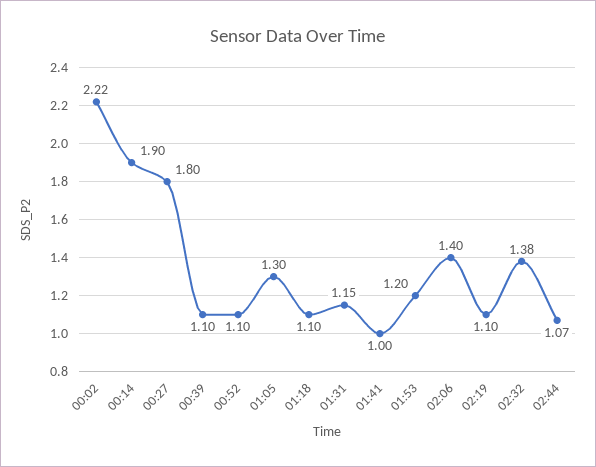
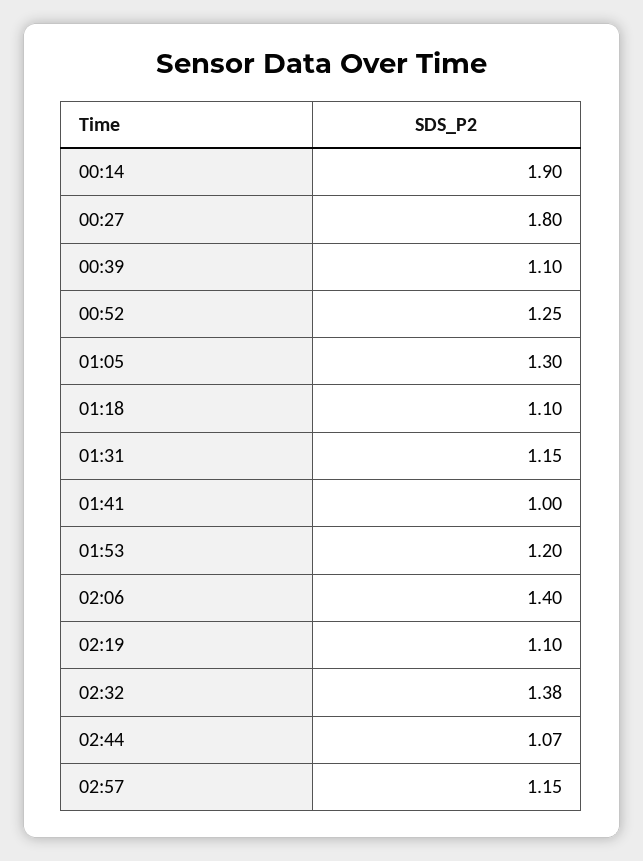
00:02: 2.22 -> none
00:52: 1.1 -> 1.25
02:57: none -> 1.15

